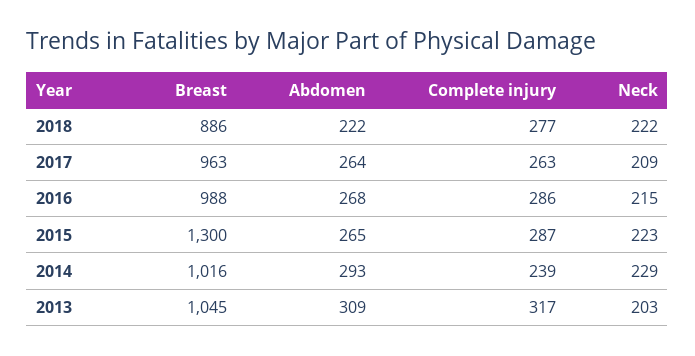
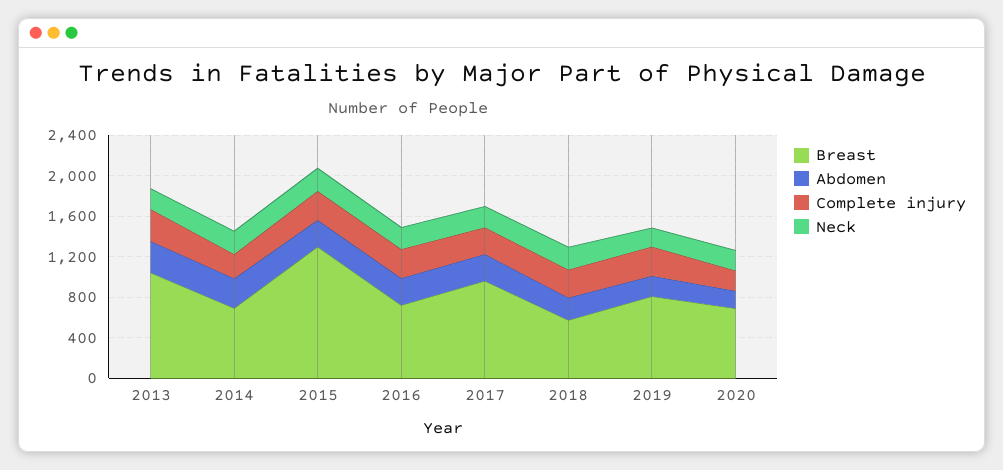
Breast, 2018: 886 -> 600
Breast, 2016: 988 -> 700
Breast, 2014: 1016 -> 700
Breast, 2019: none -> 800
Abdomen, 2019: none -> 200
Complete injury, 2019: none -> 300
Neck, 2019: none -> 200
Breast, 2020: none -> 700
Abdomen, 2020: none -> 200
Complete injury, 2020: none -> 200
Neck, 2020: none -> 200

